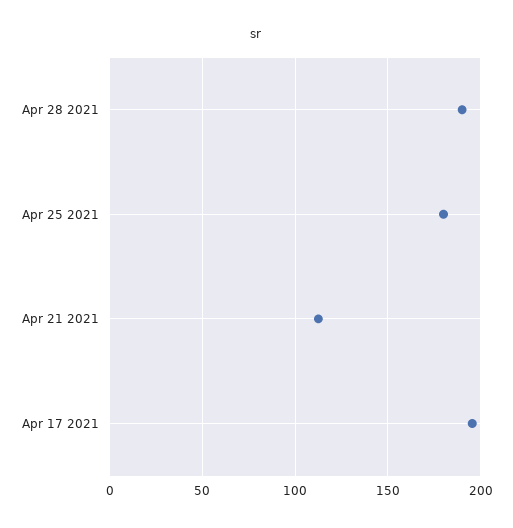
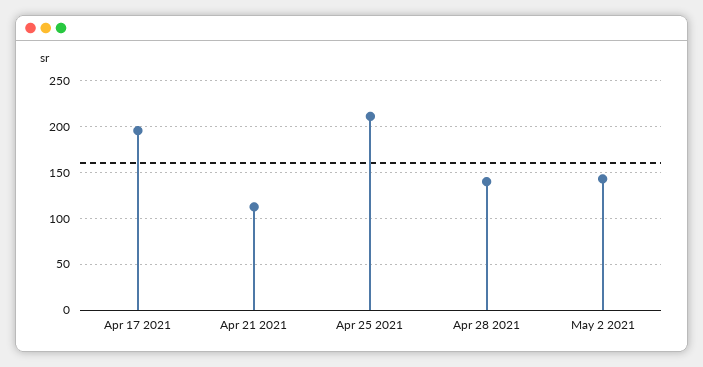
Apr 28 2021: 190 -> 140
Apr 25 2021: 180 -> 210
May 2 2021: none -> 140

